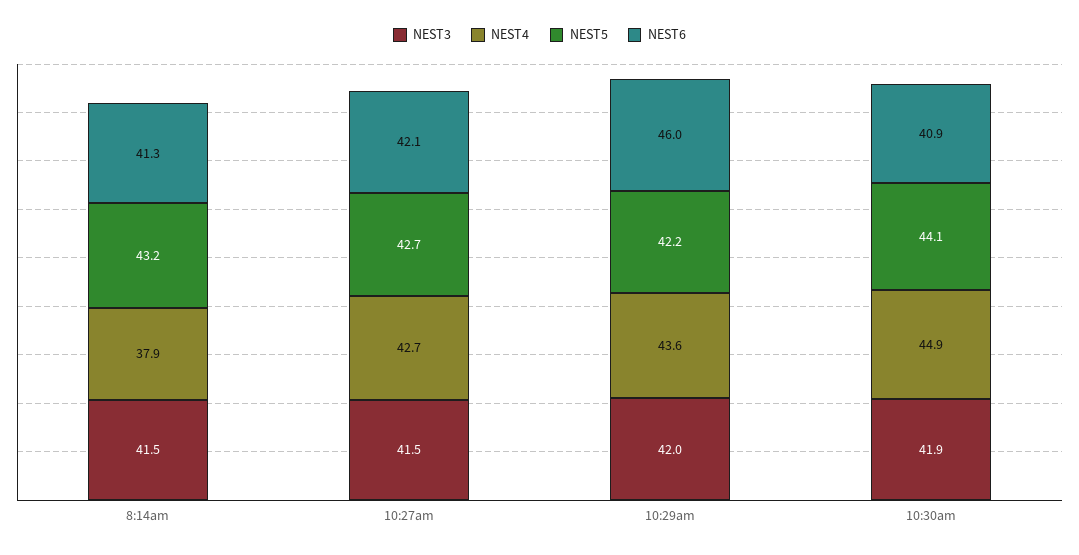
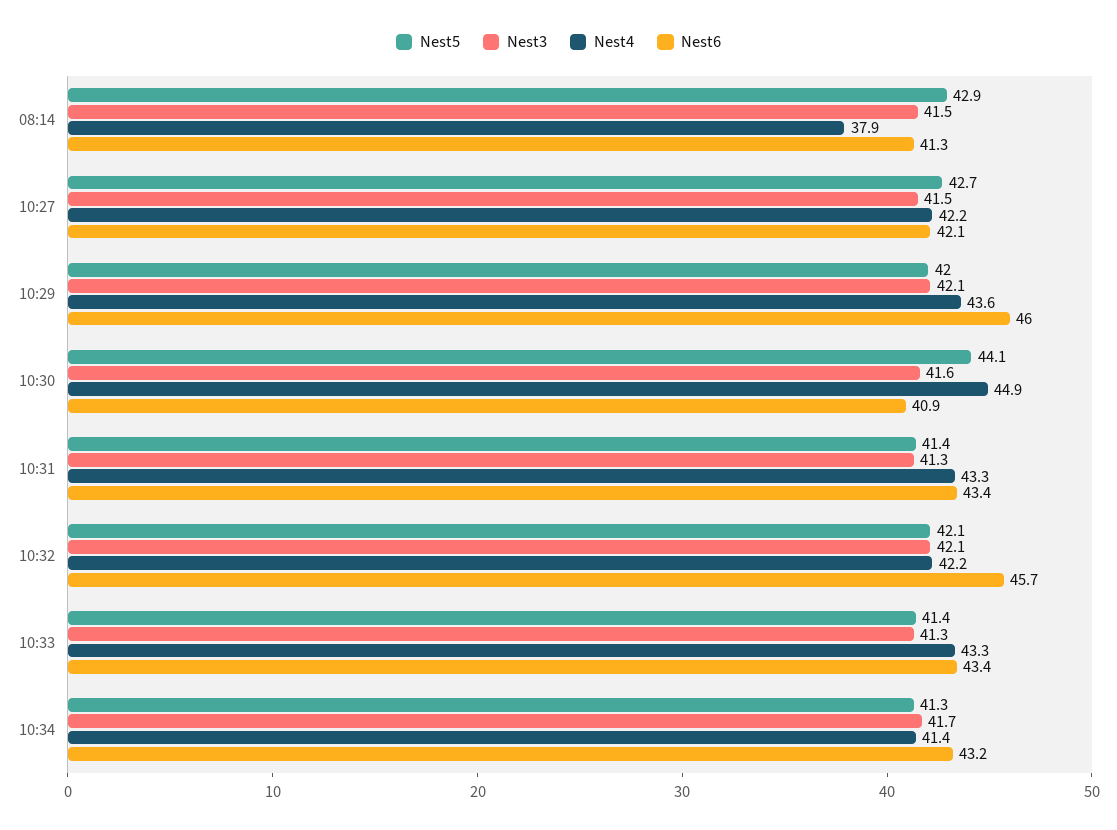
NEST5, 8:14am: 43.2 -> 42.9
NEST4, 10:27am: 42.7 -> 42.2
NEST3, 10:29am: 42 -> 42.1
NEST5, 10:29am: 42.2 -> 42
NEST3, 10:30am: 41.9 -> 41.6
NEST5, 10:31: none -> 41.4
NEST3, 10:31: none -> 41.3
NEST4, 10:31: none -> 43.3
NEST6, 10:31: none -> 43.4
NEST5, 10:32: none -> 42.1
NEST3, 10:32: none -> 42.1
NEST4, 10:32: none -> 42.2
NEST6, 10:32: none -> 45.7
NEST5, 10:33: none -> 41.4
NEST3, 10:33: none -> 41.3
NEST4, 10:33: none -> 43.3
NEST6, 10:33: none -> 43.4
NEST5, 10:34: none -> 41.3
NEST3, 10:34: none -> 41.7
NEST4, 10:34: none -> 41.4
NEST6, 10:34: none -> 43.2

